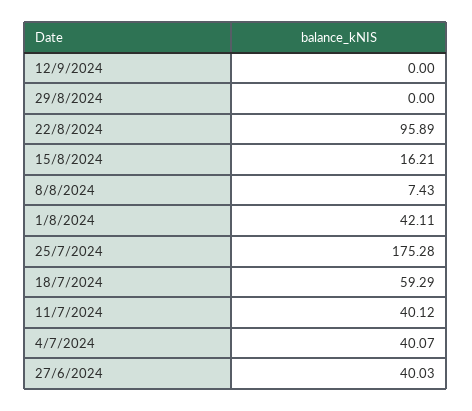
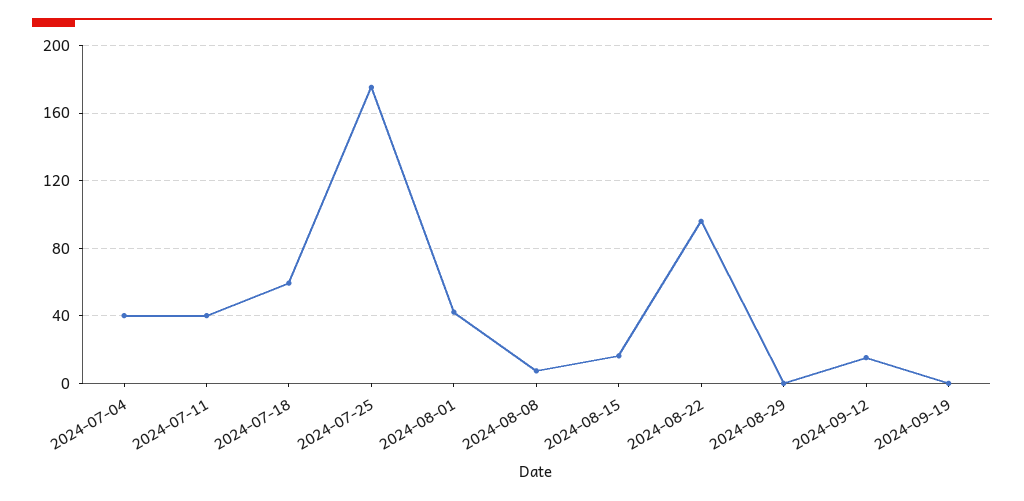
12/9/2024: 0 -> 15
27/6/2024: 40.03 -> none
2024-09-19: none -> 0

